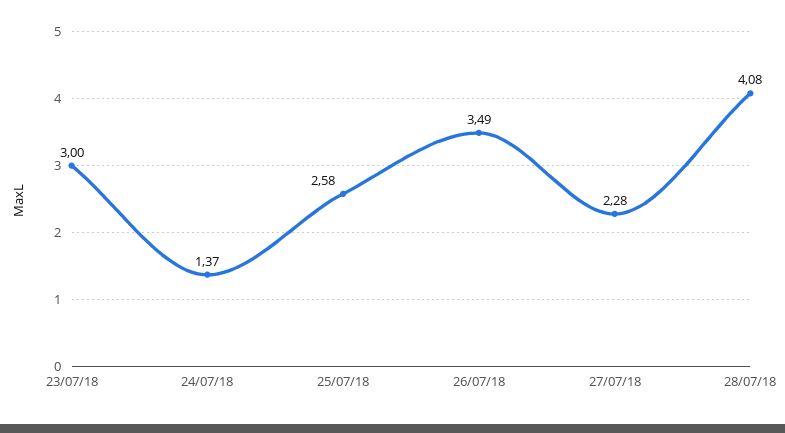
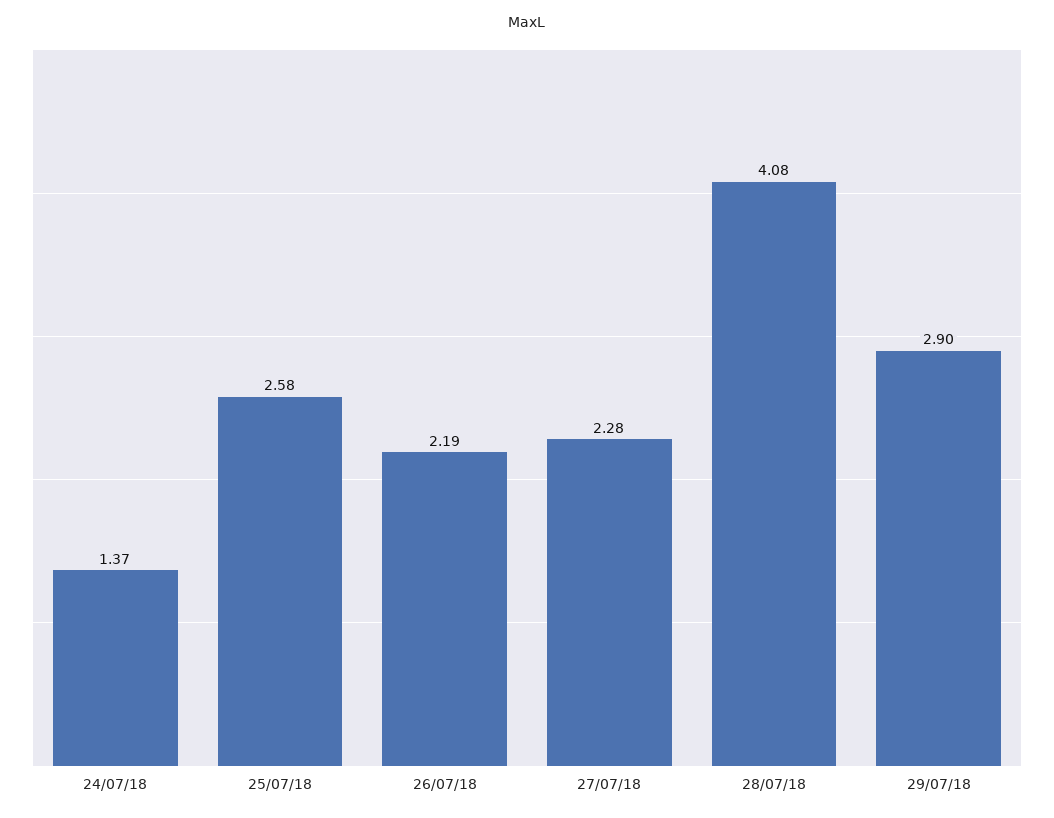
23/07/18: 3 -> none
26/07/18: 3.49 -> 2.19
29/07/18: none -> 2.9

